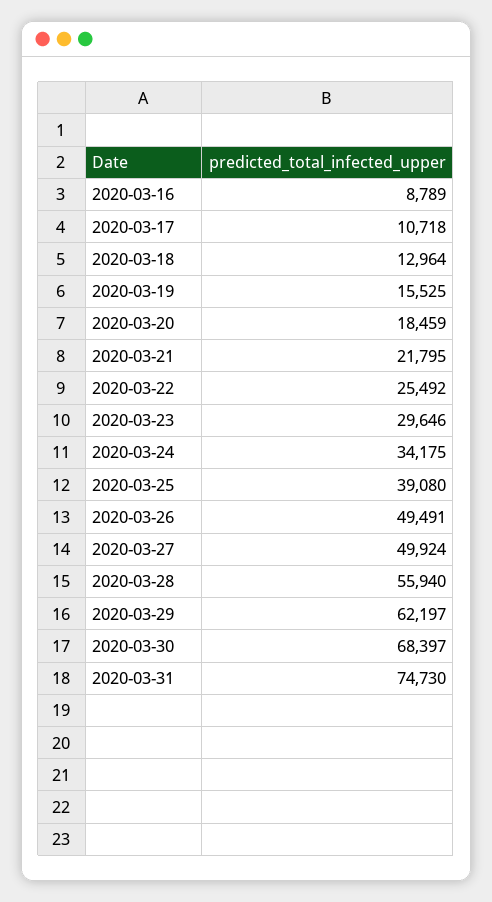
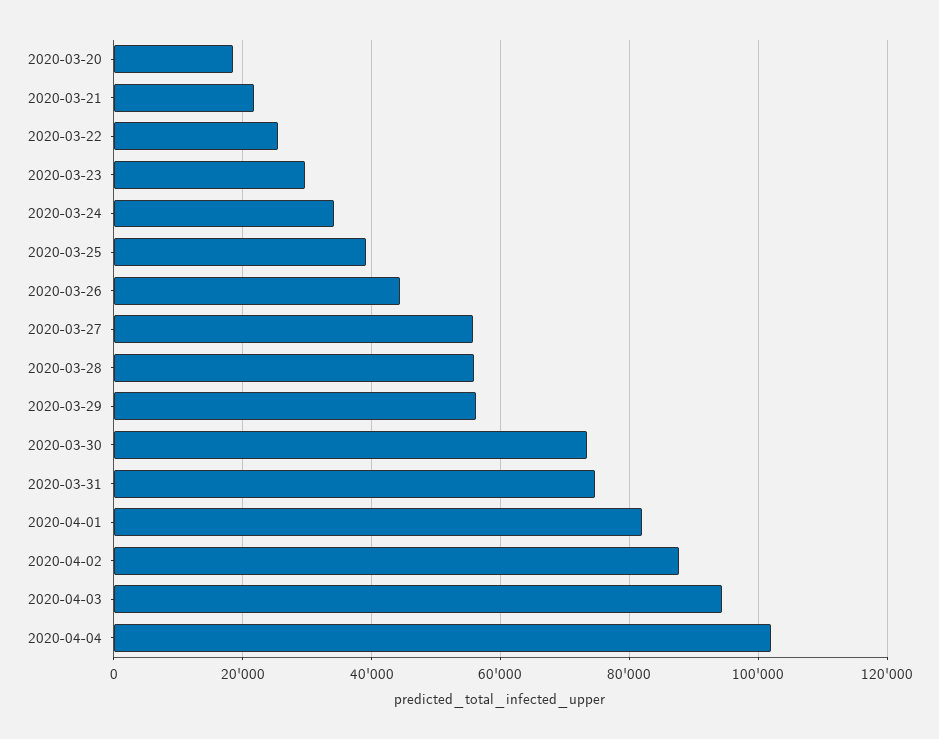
2020-03-16: 8789 -> none
2020-03-17: 10718 -> none
2020-03-18: 12964 -> none
2020-03-19: 15525 -> none
2020-03-26: 49491 -> 44000
2020-03-27: 49924 -> 56000
2020-03-29: 62197 -> 56000
2020-03-30: 68397 -> 74000
2020-04-01: none -> 82000
2020-04-02: none -> 88000
2020-04-03: none -> 94000
2020-04-04: none -> 102000

